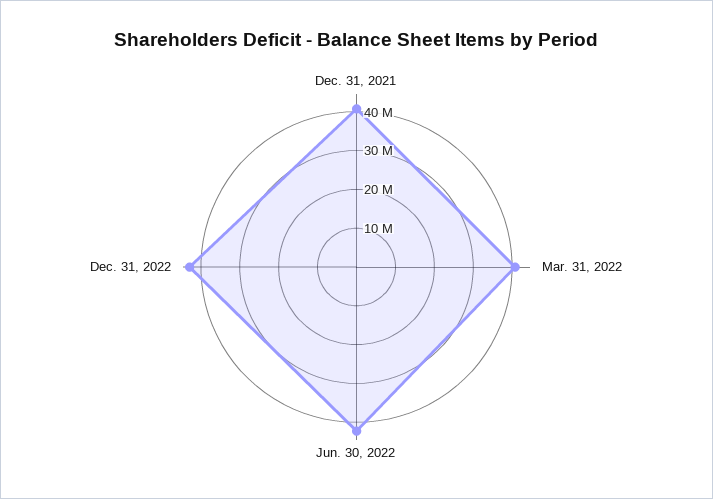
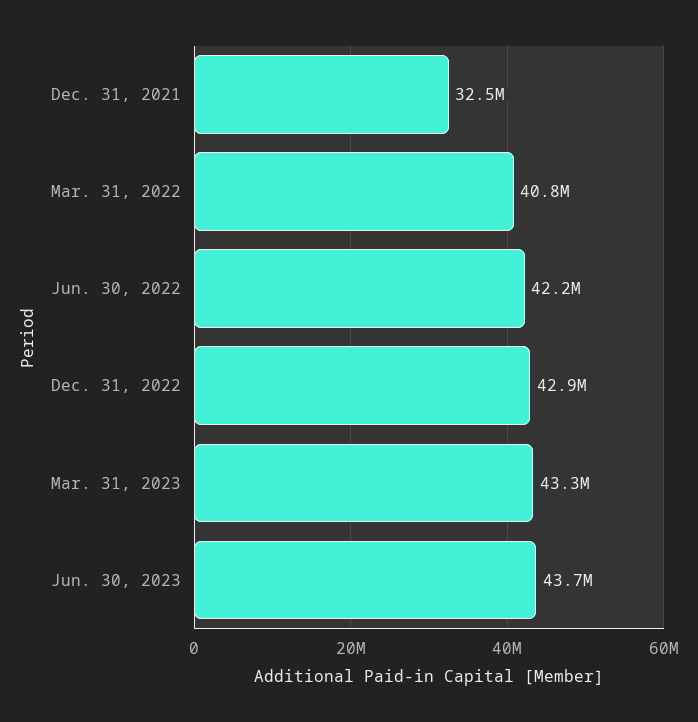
Dec. 31, 2021: 40000000 -> 32500000
Mar. 31, 2023: none -> 43300000
Jun. 30, 2023: none -> 43700000

